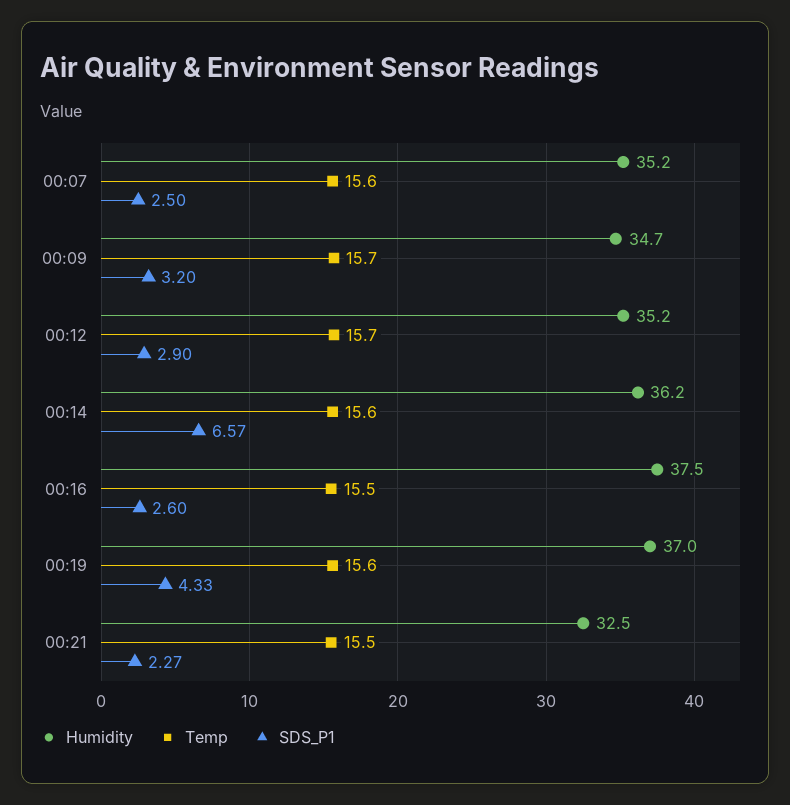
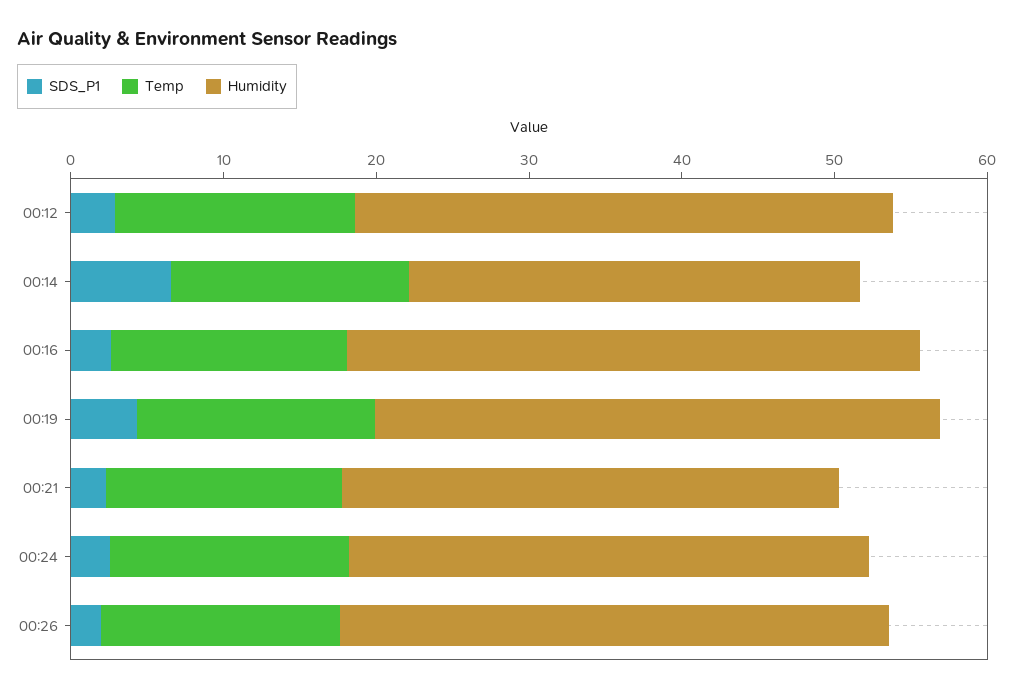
Humidity, 00:07: 35.2 -> none
Temp, 00:07: 15.6 -> none
SDS_P1, 00:07: 2.5 -> none
Humidity, 00:09: 34.7 -> none
Temp, 00:09: 15.7 -> none
SDS_P1, 00:09: 3.2 -> none
Humidity, 00:14: 36.2 -> 30
SDS_P1, 00:24: none -> 2
Temp, 00:24: none -> 16
Humidity, 00:24: none -> 34
SDS_P1, 00:26: none -> 2
Temp, 00:26: none -> 16
Humidity, 00:26: none -> 36

